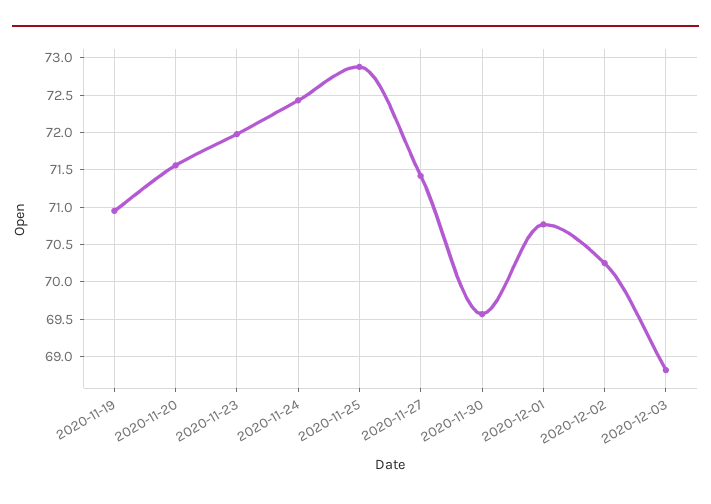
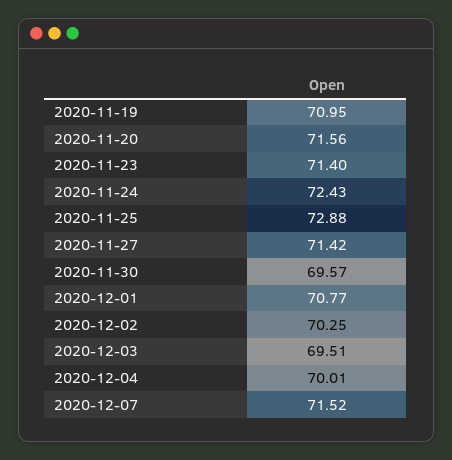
2020-11-23: 72 -> 71.4
2020-12-03: 68.8 -> 69.51
2020-12-04: none -> 70.01
2020-12-07: none -> 71.52

